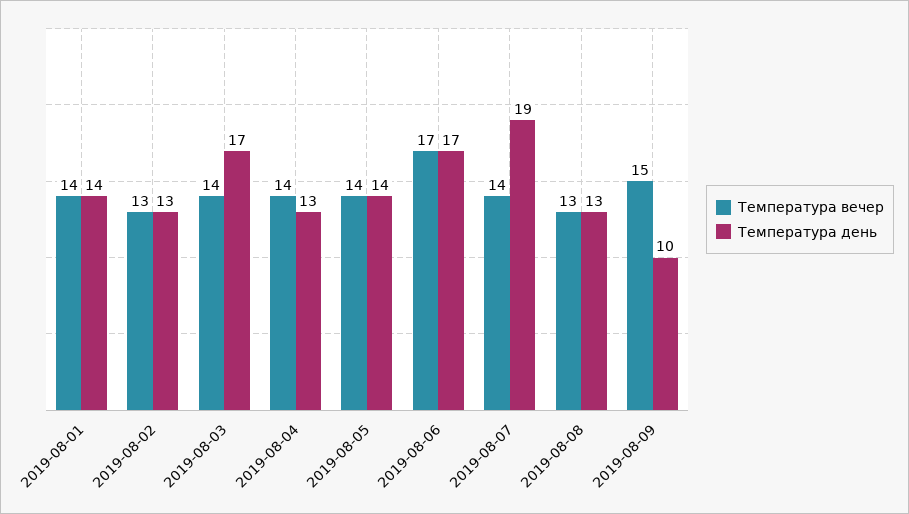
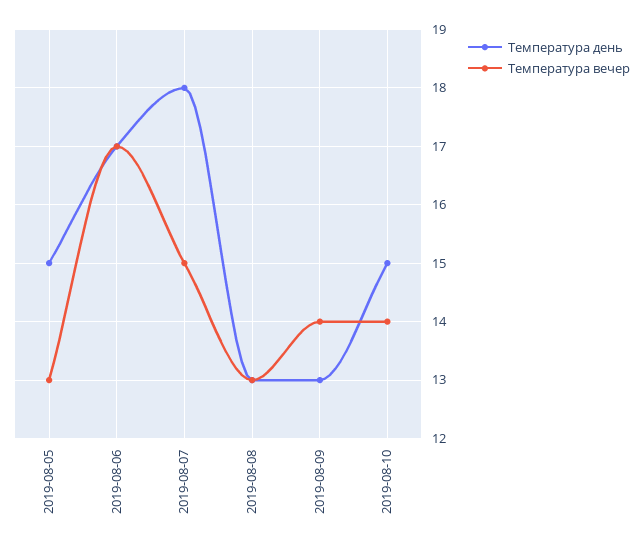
Температура вечер, 2019-08-01: 14 -> none
Температура день, 2019-08-01: 14 -> none
Температура вечер, 2019-08-02: 13 -> none
Температура день, 2019-08-02: 13 -> none
Температура вечер, 2019-08-03: 14 -> none
Температура день, 2019-08-03: 17 -> none
Температура вечер, 2019-08-04: 14 -> none
Температура день, 2019-08-04: 13 -> none
Температура вечер, 2019-08-05: 14 -> 13
Температура день, 2019-08-05: 14 -> 15
Температура вечер, 2019-08-07: 14 -> 15
Температура день, 2019-08-07: 19 -> 18
Температура вечер, 2019-08-09: 15 -> 14
Температура день, 2019-08-09: 10 -> 13
Температура день, 2019-08-10: none -> 15
Температура вечер, 2019-08-10: none -> 14

